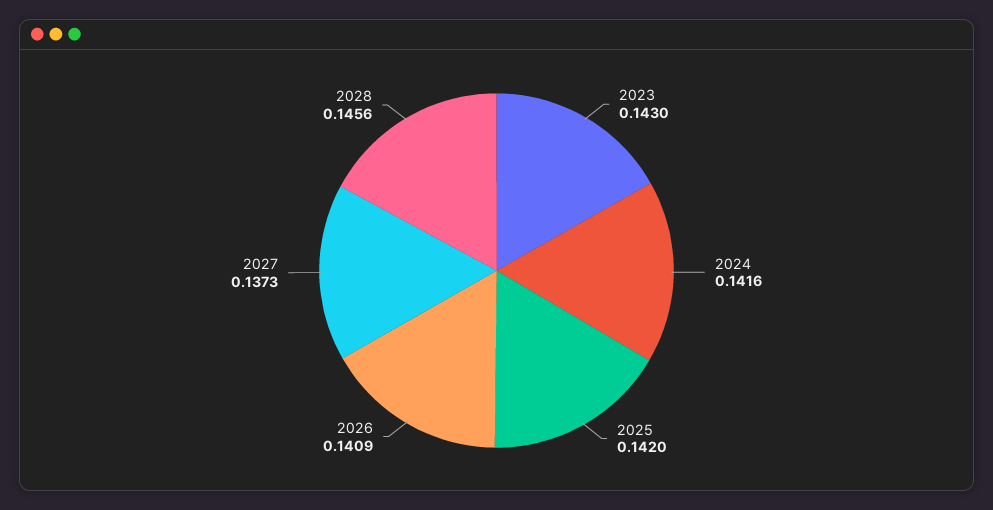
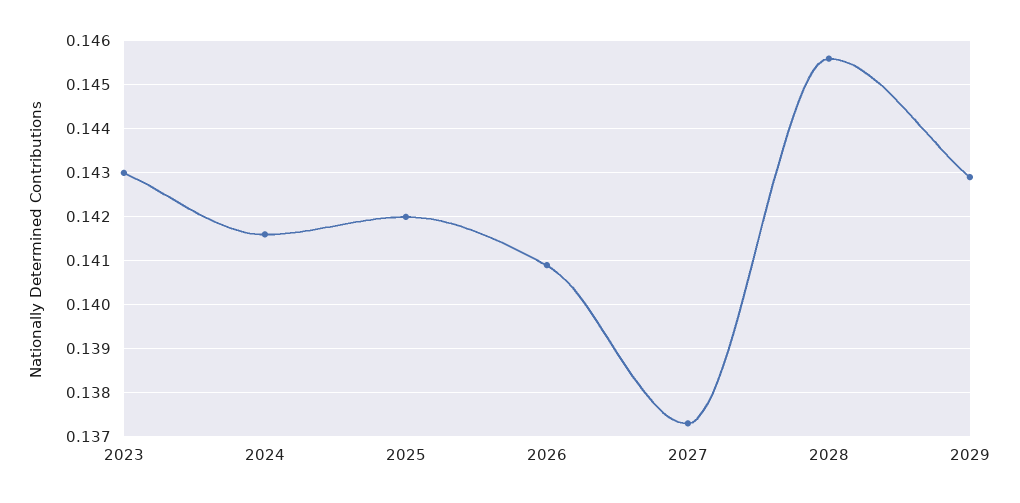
2029: none -> 0.143

